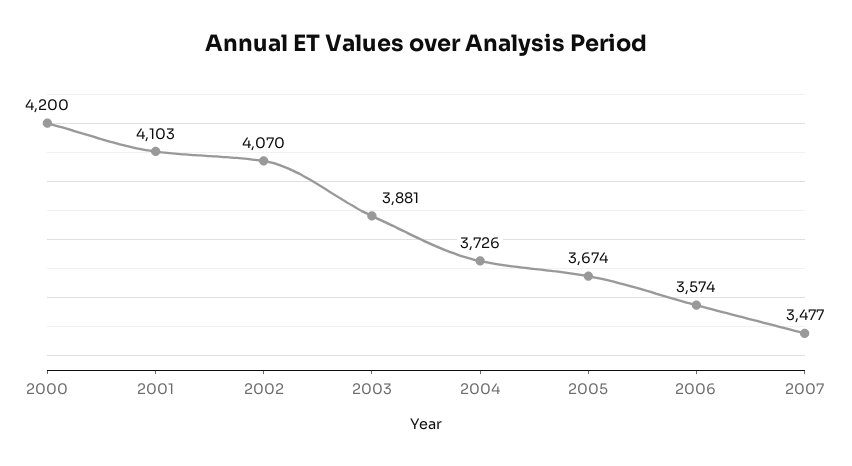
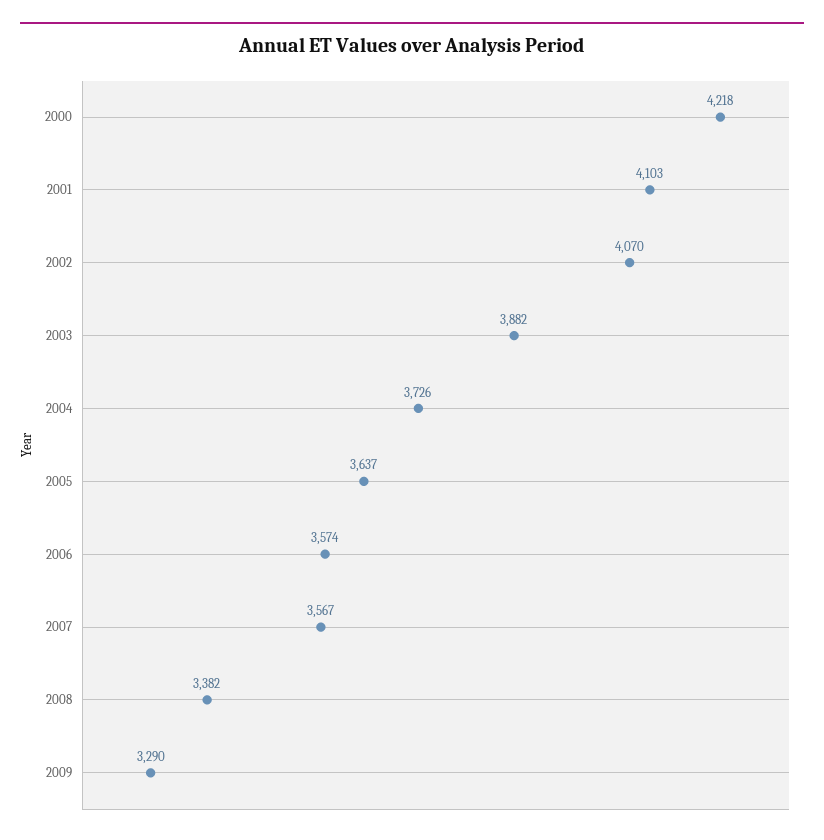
2000: 4200 -> 4218
2003: 3881 -> 3882
2005: 3674 -> 3637
2007: 3477 -> 3567
2008: none -> 3382
2009: none -> 3290

